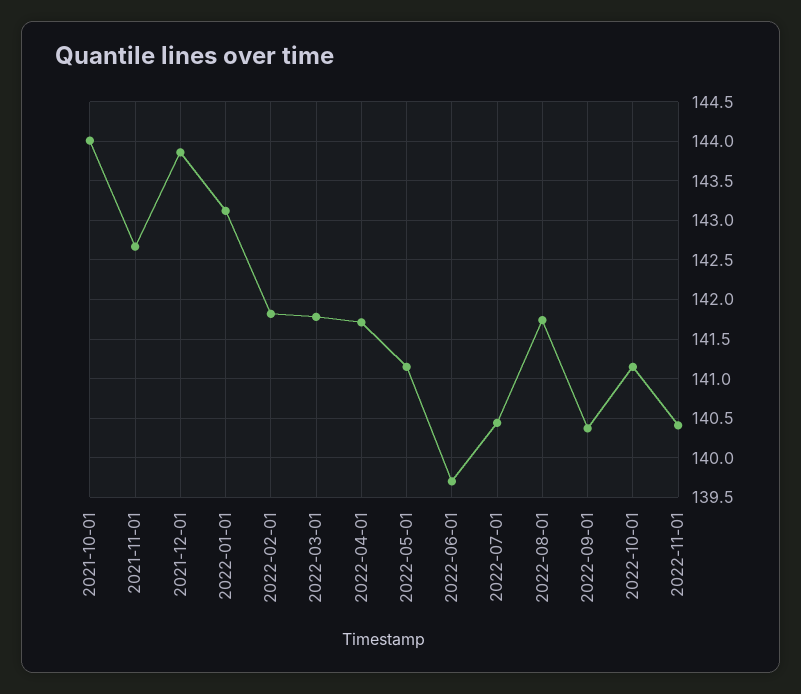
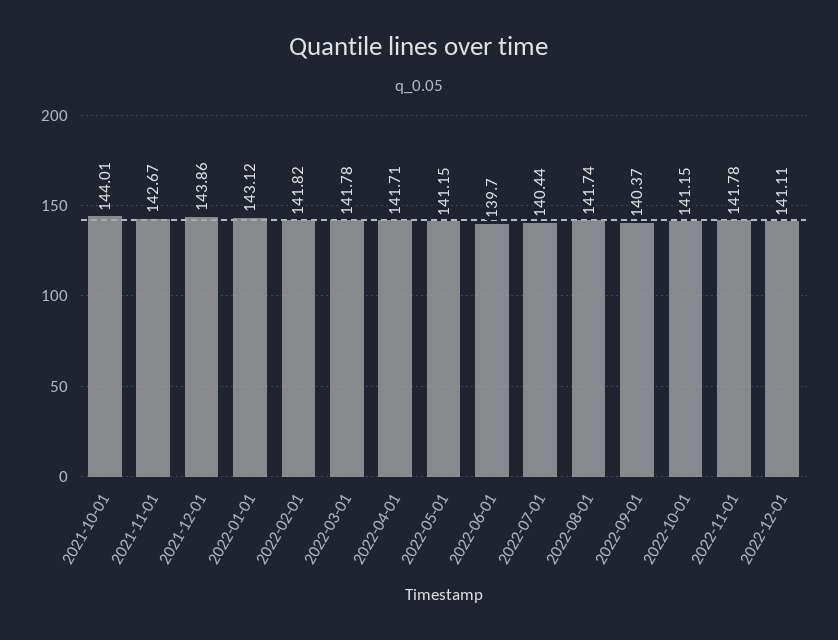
2022-11-01: 140.4 -> 141.78
2022-12-01: none -> 141.11

